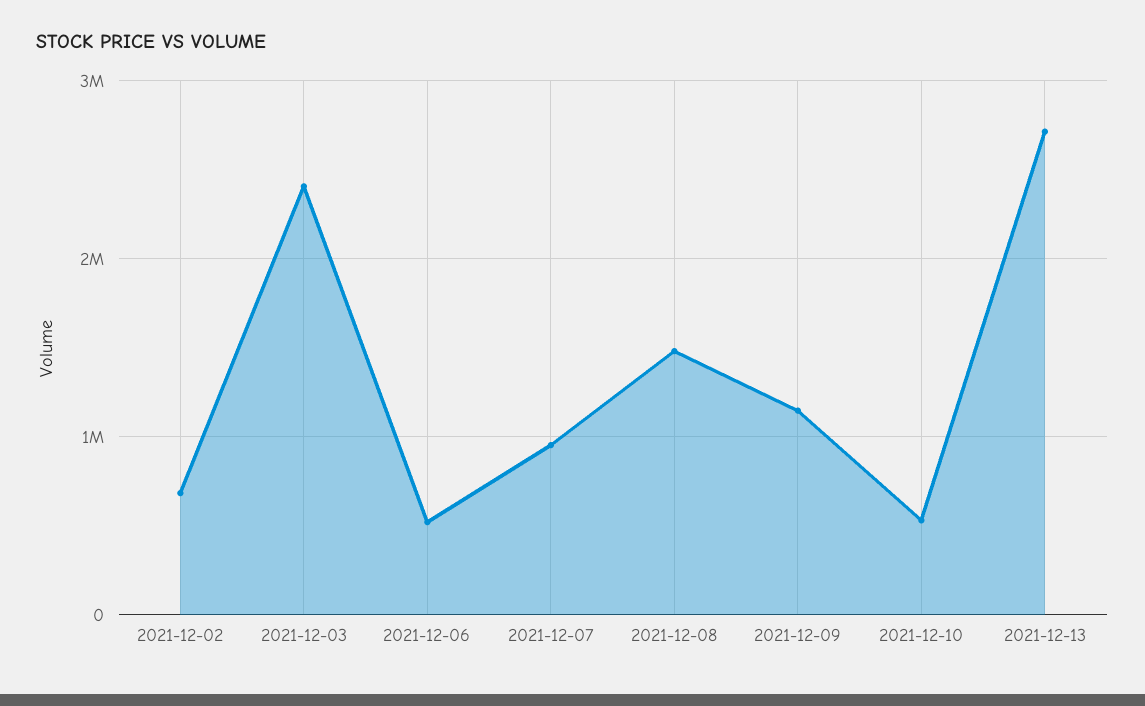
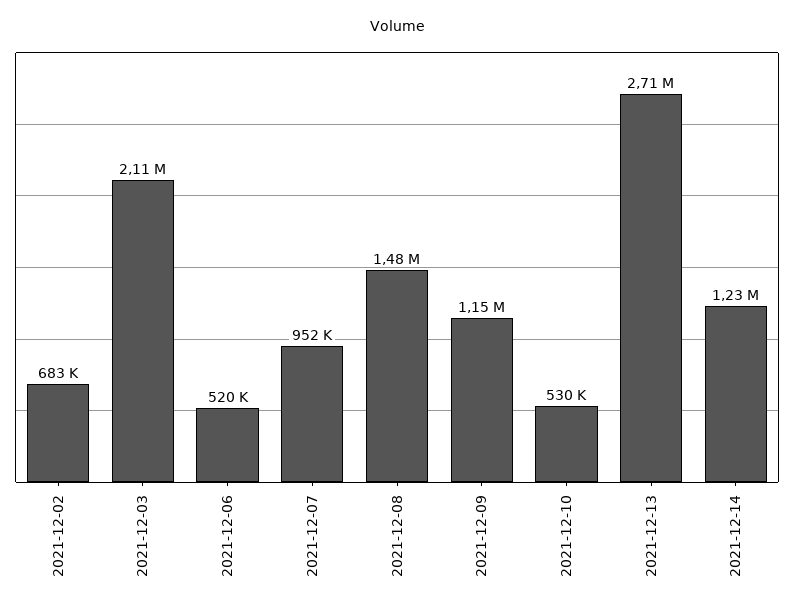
2021-12-03: 2400000 -> 2110000
2021-12-14: none -> 1230000

